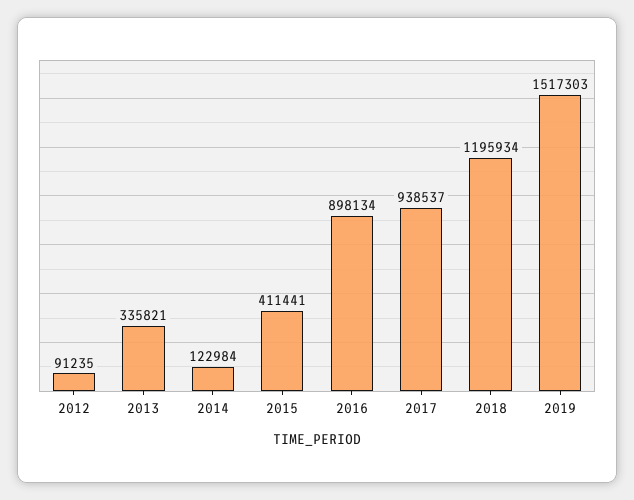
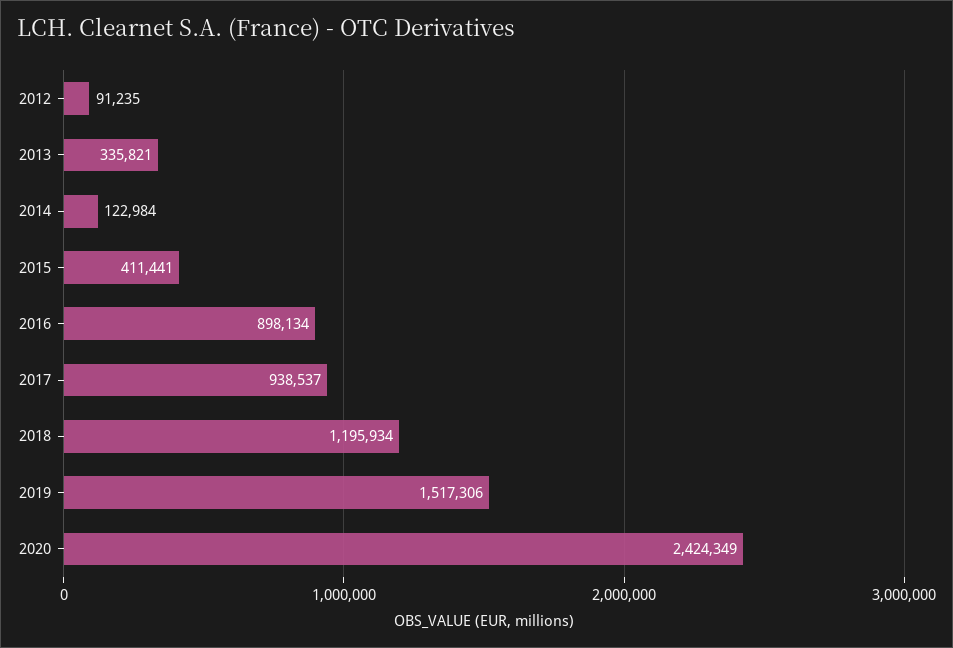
2019: 1517303 -> 1517306
2020: none -> 2424349

